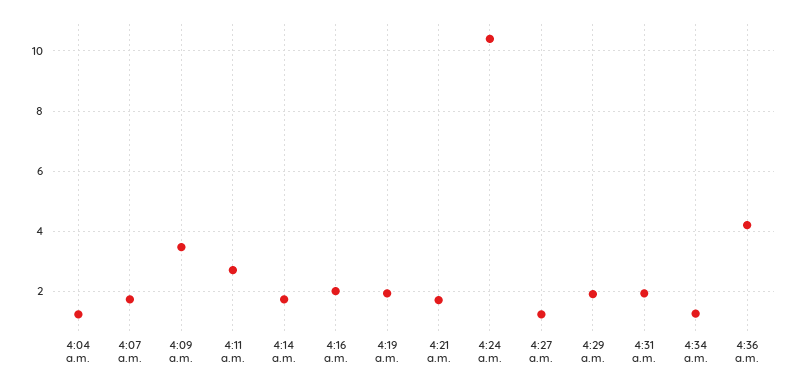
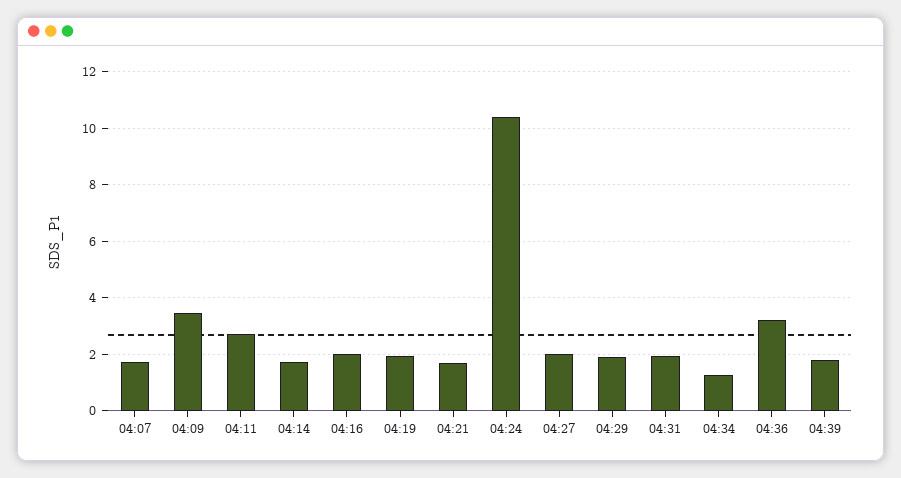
4:04 a.m.: 1.2 -> none
4:27 a.m.: 1.2 -> 2
4:36 a.m.: 4.2 -> 3.25
04:39: none -> 1.75

